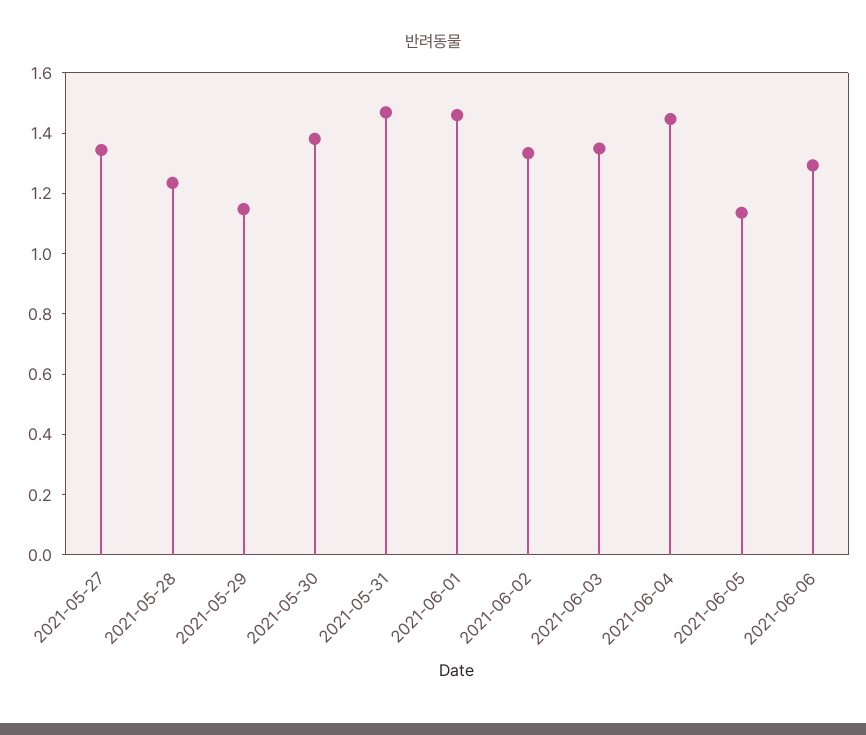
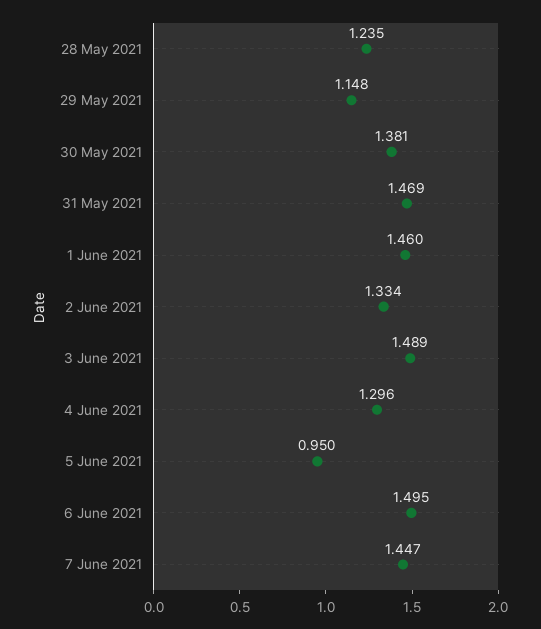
2021-05-27: 1.35 -> none
2021-06-03: 1.35 -> 1.489
2021-06-04: 1.45 -> 1.296
2021-06-05: 1.15 -> 0.95
2021-06-06: 1.3 -> 1.495
7 June 2021: none -> 1.447

